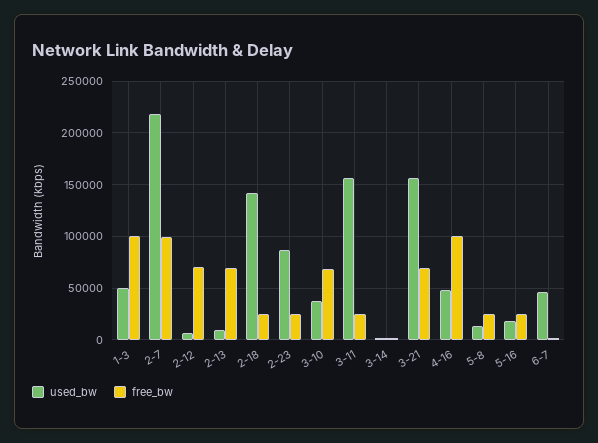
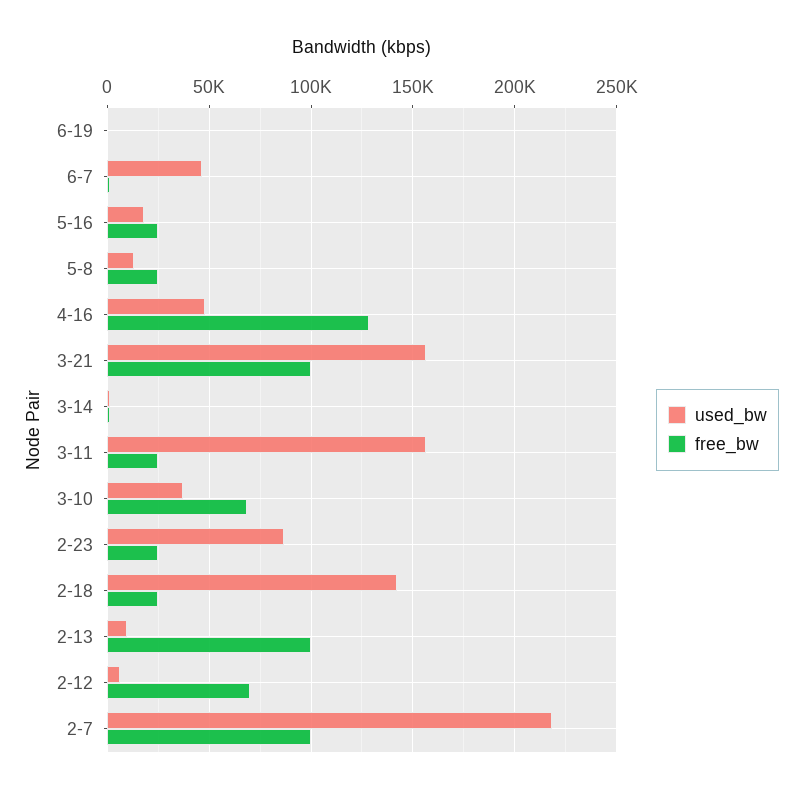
used_bw, 1-3: 50000 -> none
free_bw, 1-3: 100000 -> none
free_bw, 2-13: 70000 -> 100000
free_bw, 3-21: 70000 -> 100000
free_bw, 4-16: 100000 -> 130000
used_bw, 6-19: none -> 0
free_bw, 6-19: none -> 0

